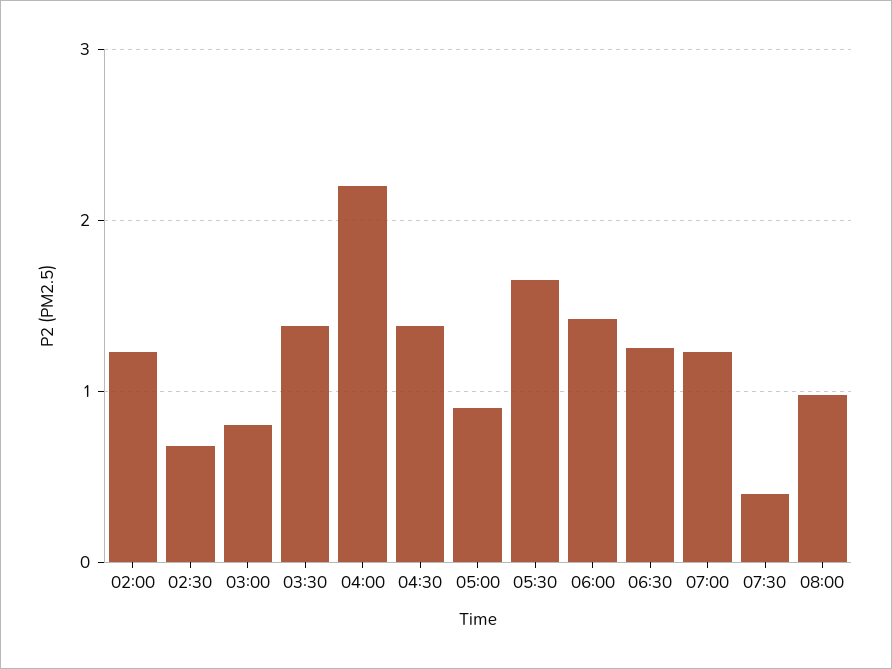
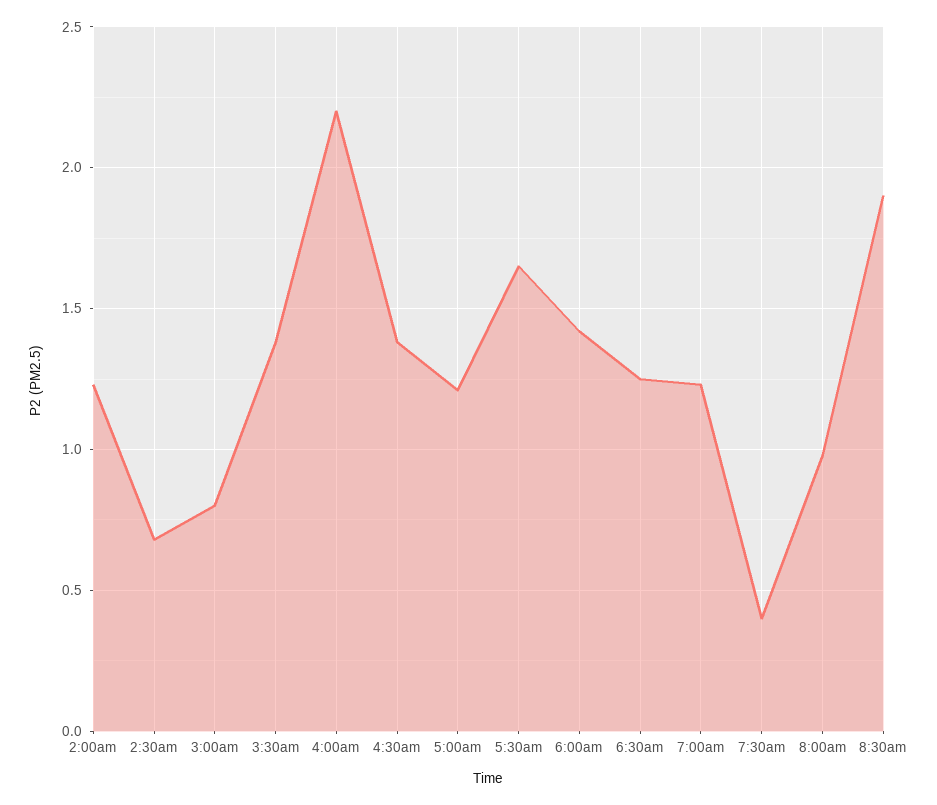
05:00: 0.9 -> 1.2
8:30am: none -> 1.9

